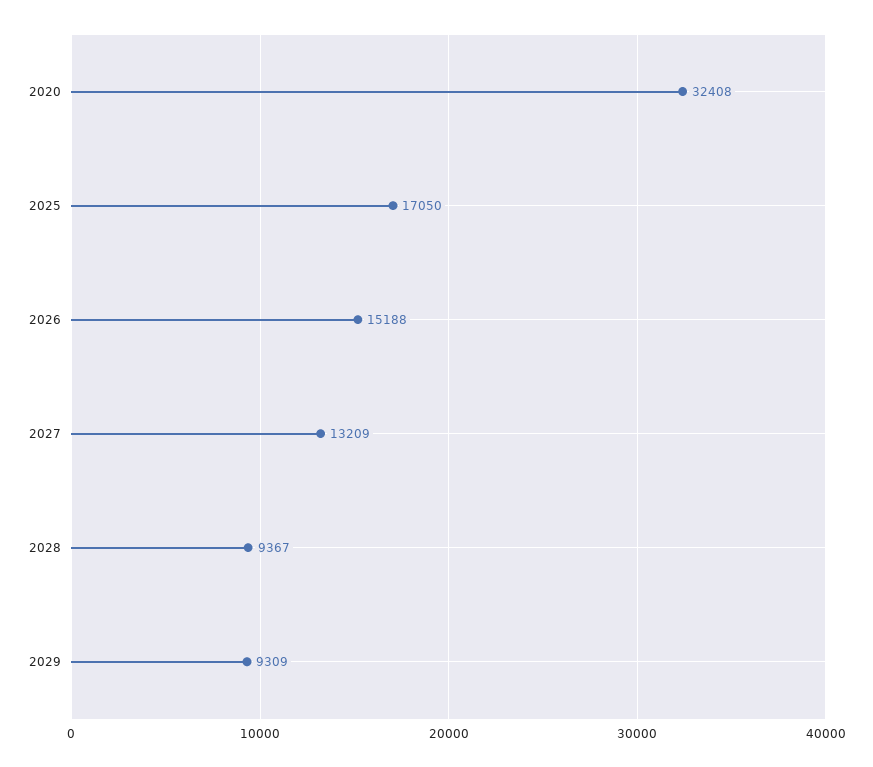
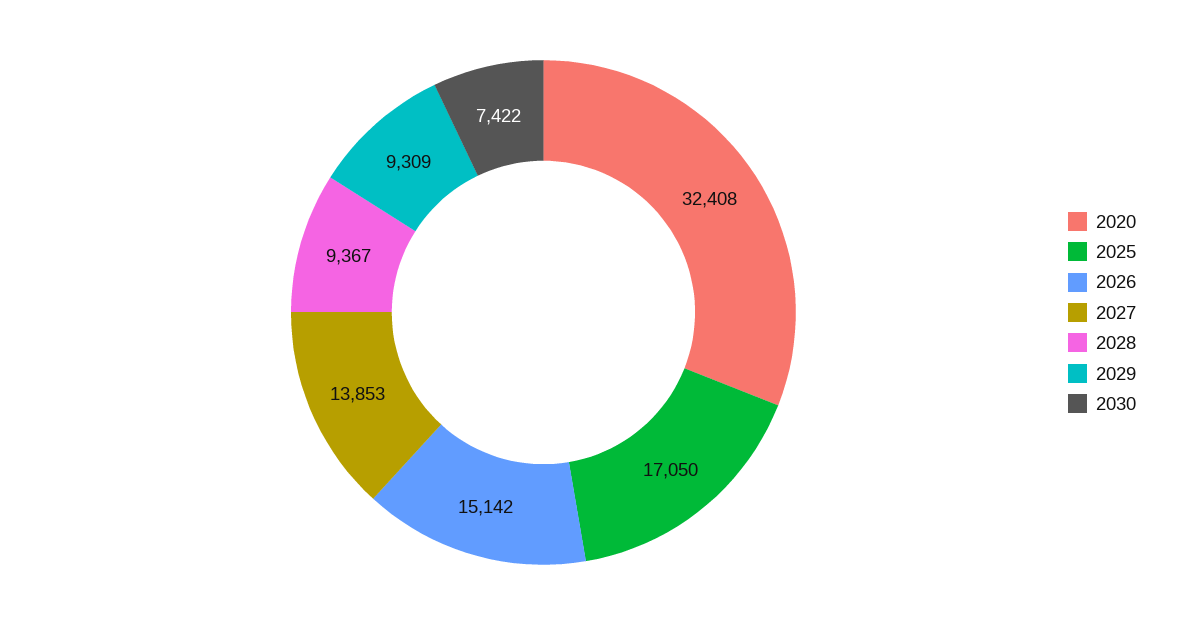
2026: 15188 -> 15142
2027: 13209 -> 13853
2030: none -> 7422

